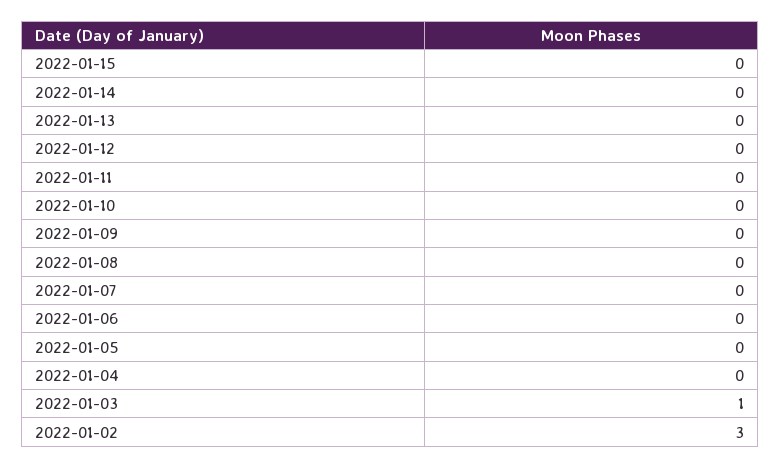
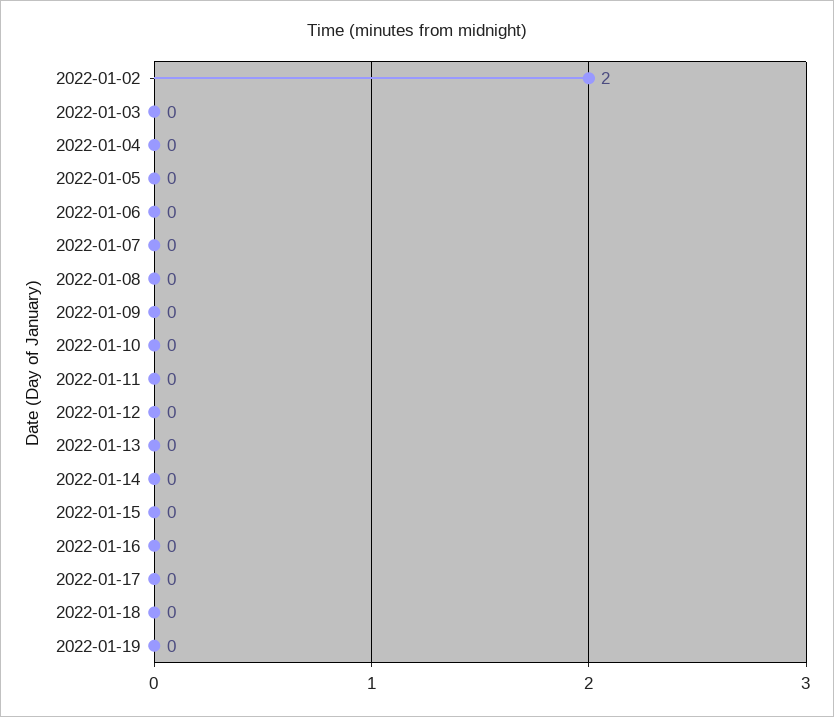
2022-01-03: 1 -> 0
2022-01-02: 3 -> 2
2022-01-16: none -> 0
2022-01-17: none -> 0
2022-01-18: none -> 0
2022-01-19: none -> 0

